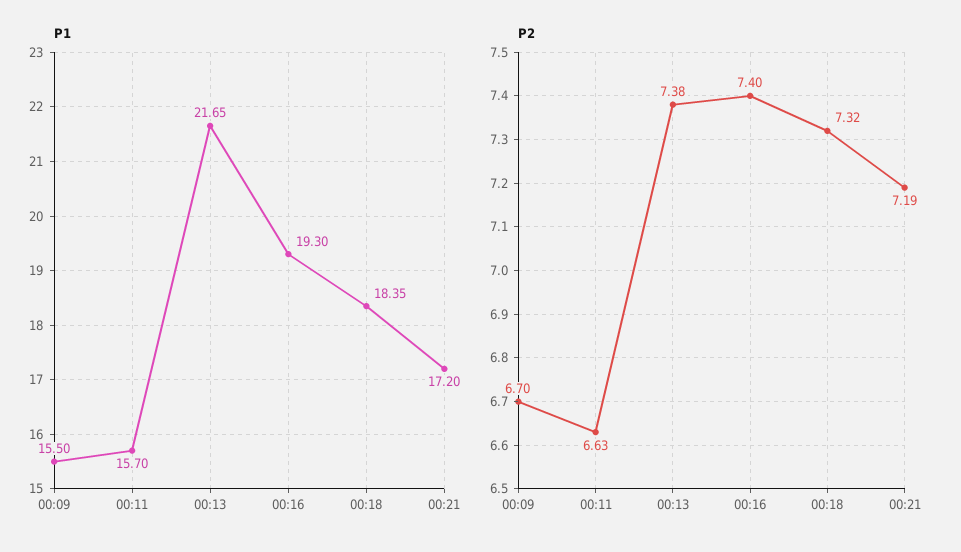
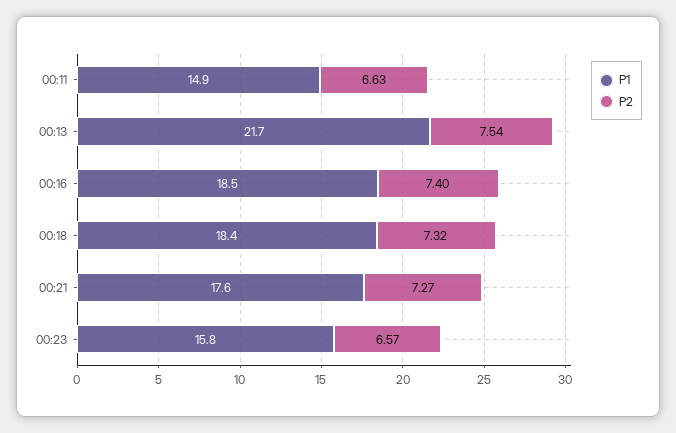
P1, 00:09: 15.5 -> none
P1, 00:11: 15.7 -> 14.9
P1, 00:16: 19.3 -> 18.5
P1, 00:21: 17.2 -> 17.6
P2, 00:09: 6.7 -> none
P2, 00:13: 7.38 -> 7.54
P2, 00:21: 7.19 -> 7.27
P1, 00:23: none -> 15.8
P2, 00:23: none -> 6.57

